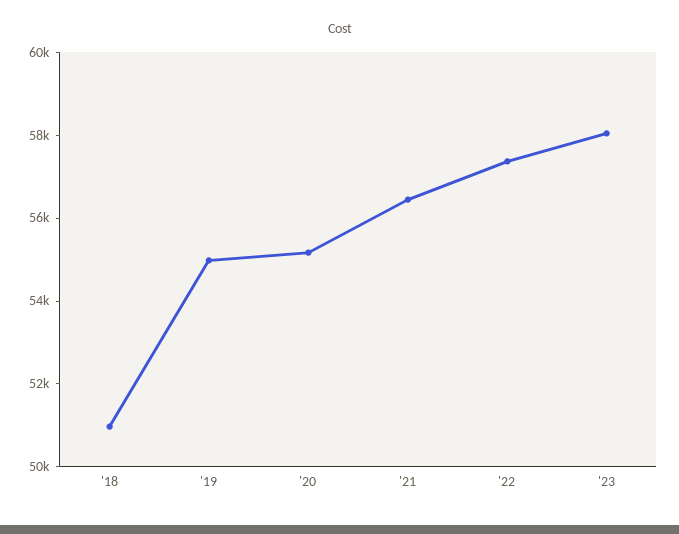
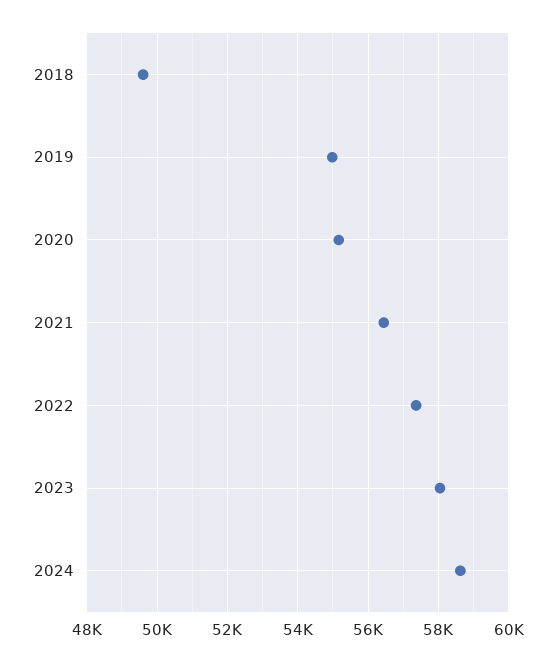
'18: 51000 -> 49600
2024: none -> 58600

